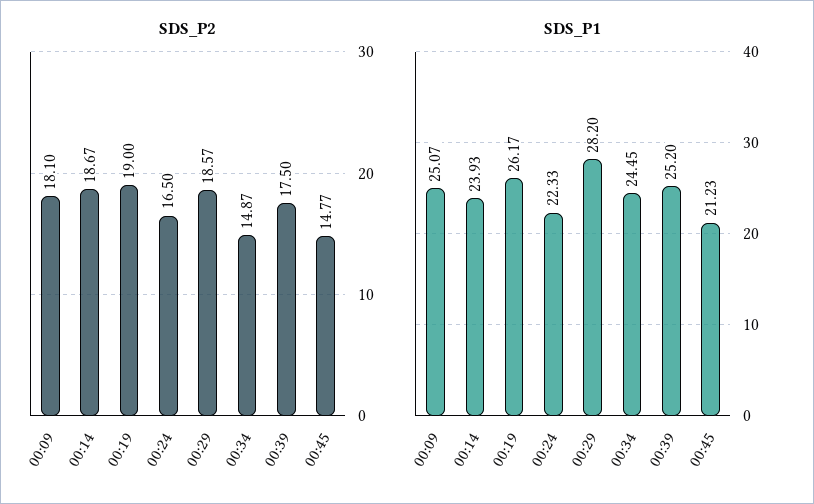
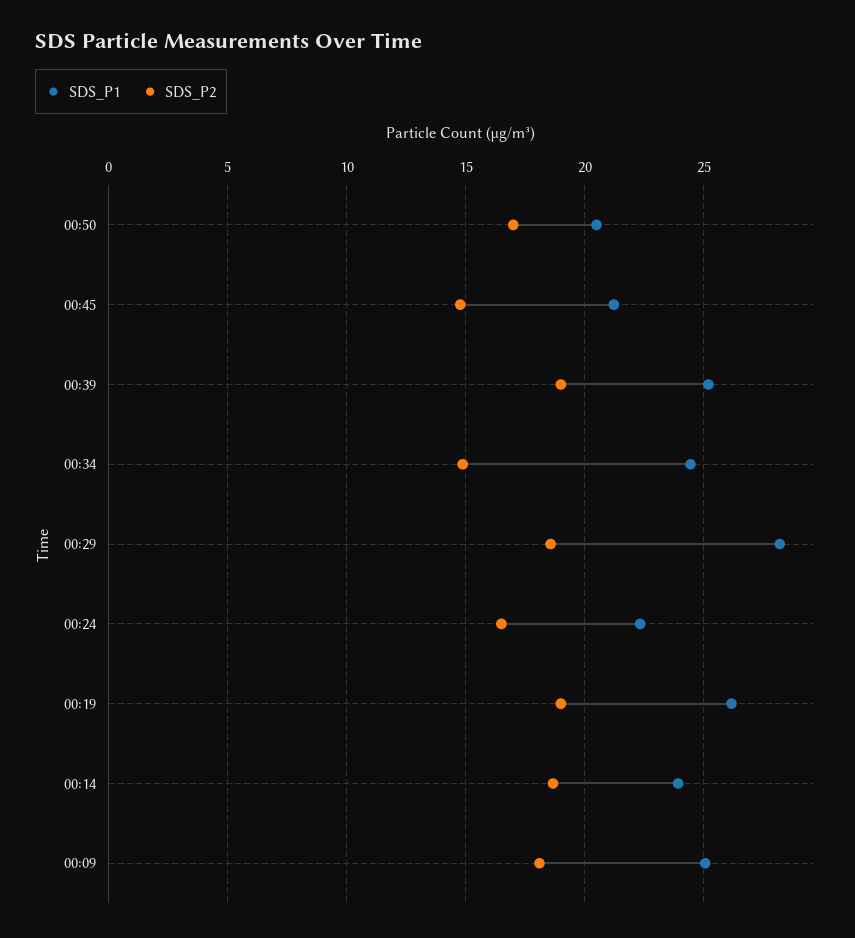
SDS_P2, 00:39: 17.5 -> 19
SDS_P1, 00:50: none -> 20.5
SDS_P2, 00:50: none -> 17

